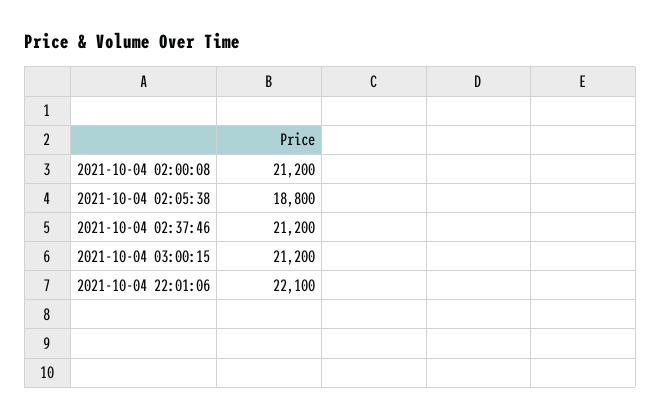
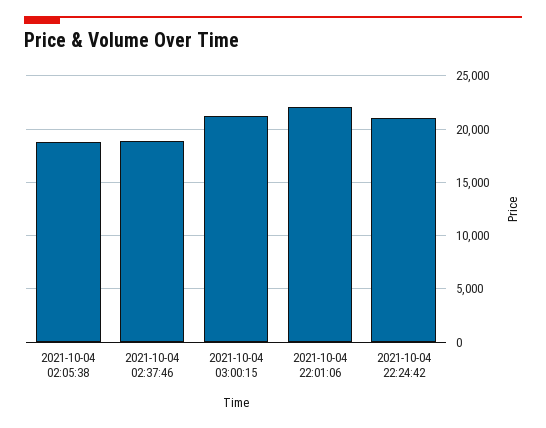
2021-10-04 02:00:08: 21200 -> none
2021-10-04 02:37:46: 21200 -> 19000
2021-10-04 22:24:42: none -> 21000

